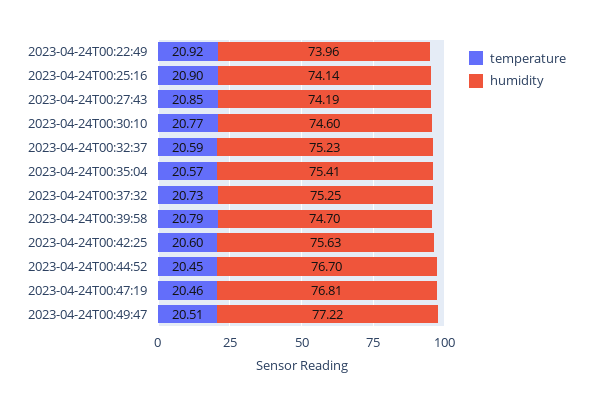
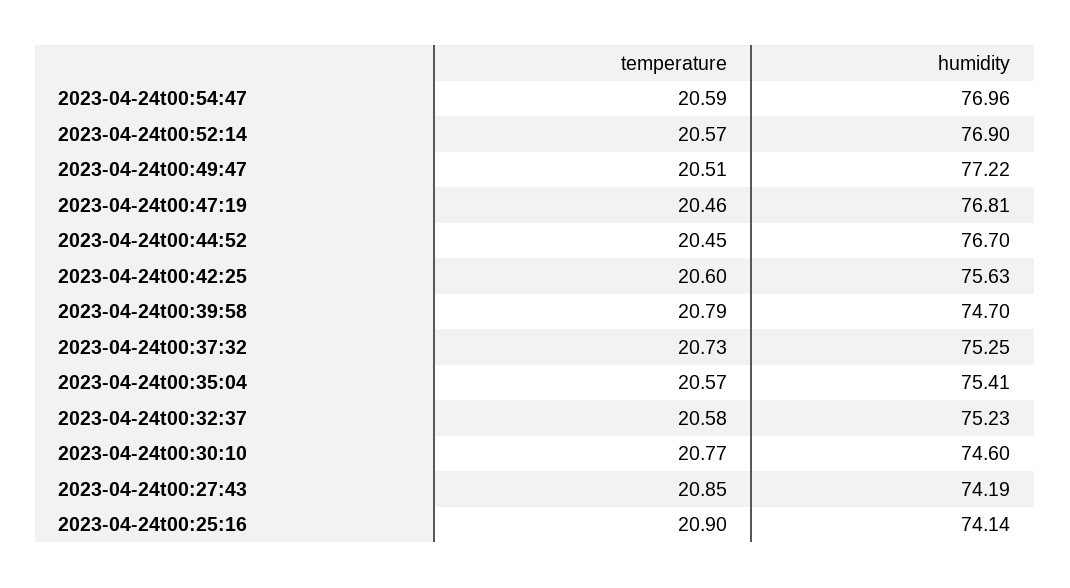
temperature, 2023-04-24T00:22:49: 20.92 -> none
humidity, 2023-04-24T00:22:49: 73.96 -> none
temperature, 2023-04-24T00:32:37: 20.59 -> 20.58
temperature, 2023-04-24t00:54:47: none -> 20.59
humidity, 2023-04-24t00:54:47: none -> 76.96
temperature, 2023-04-24t00:52:14: none -> 20.57
humidity, 2023-04-24t00:52:14: none -> 76.9

